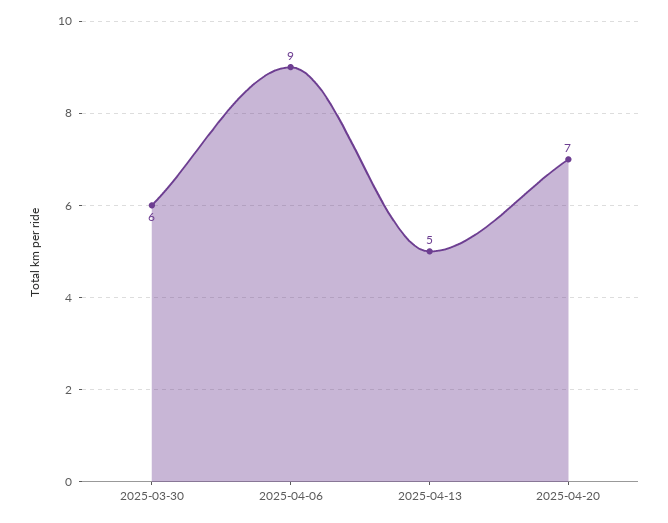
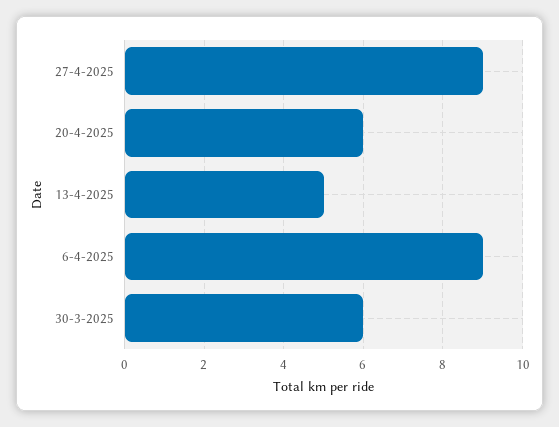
2025-04-20: 7 -> 6
27-4-2025: none -> 9

